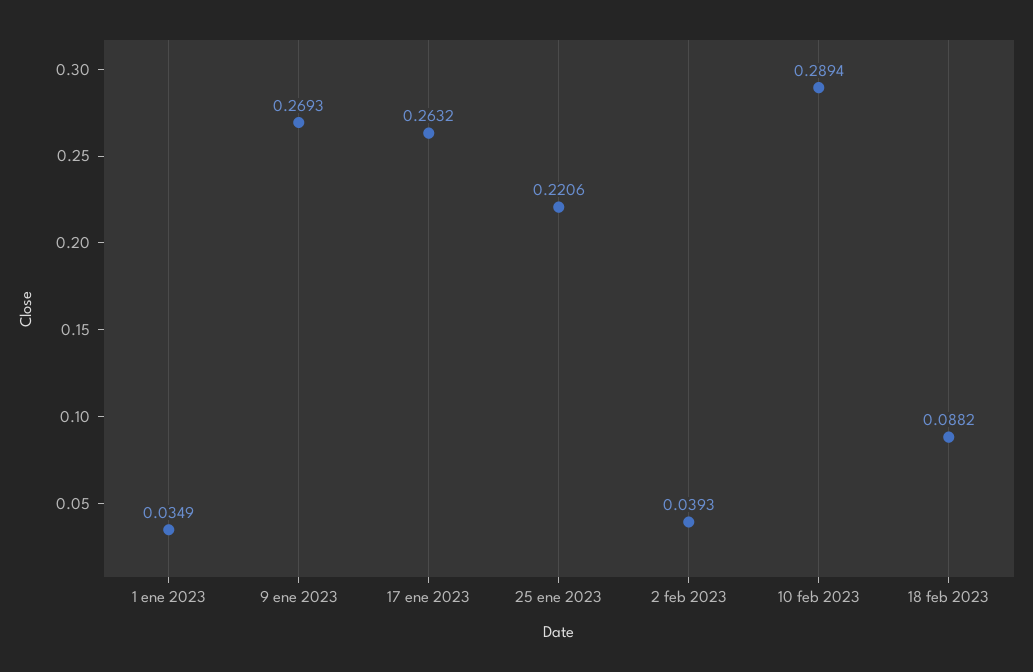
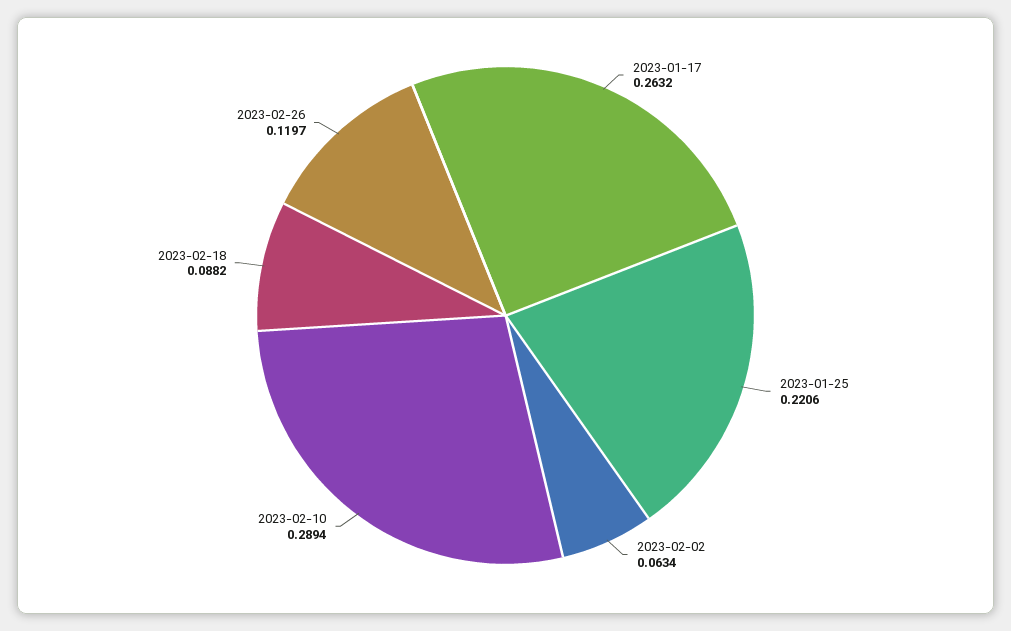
1 ene 2023: 0.0349 -> none
9 ene 2023: 0.2693 -> none
2 feb 2023: 0.0393 -> 0.0634
2023-02-26: none -> 0.1197

